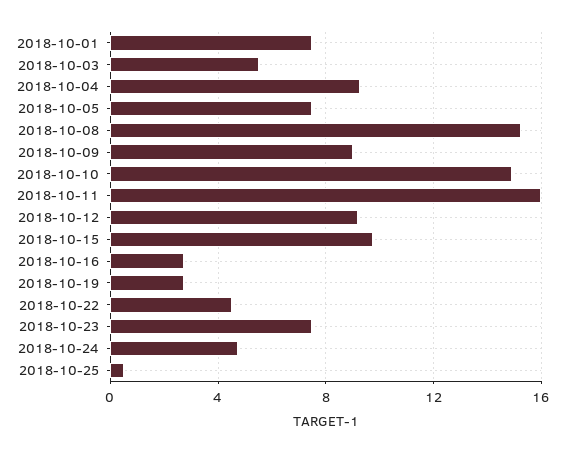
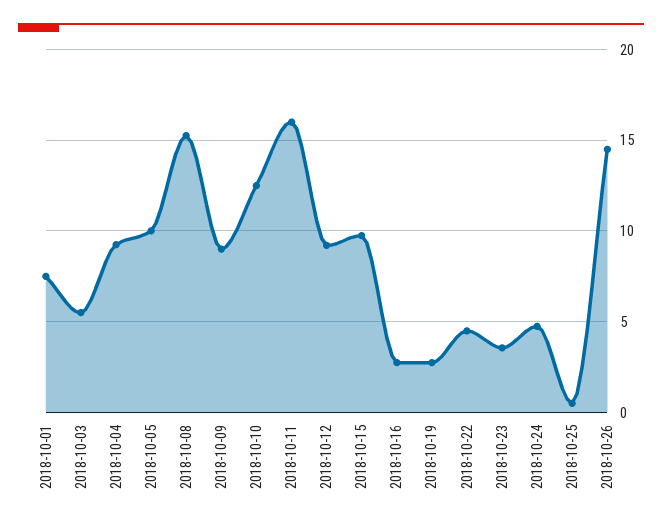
2018-10-05: 7.5 -> 10
2018-10-10: 15 -> 12.5
2018-10-23: 7.5 -> 3.5
2018-10-26: none -> 14.5

